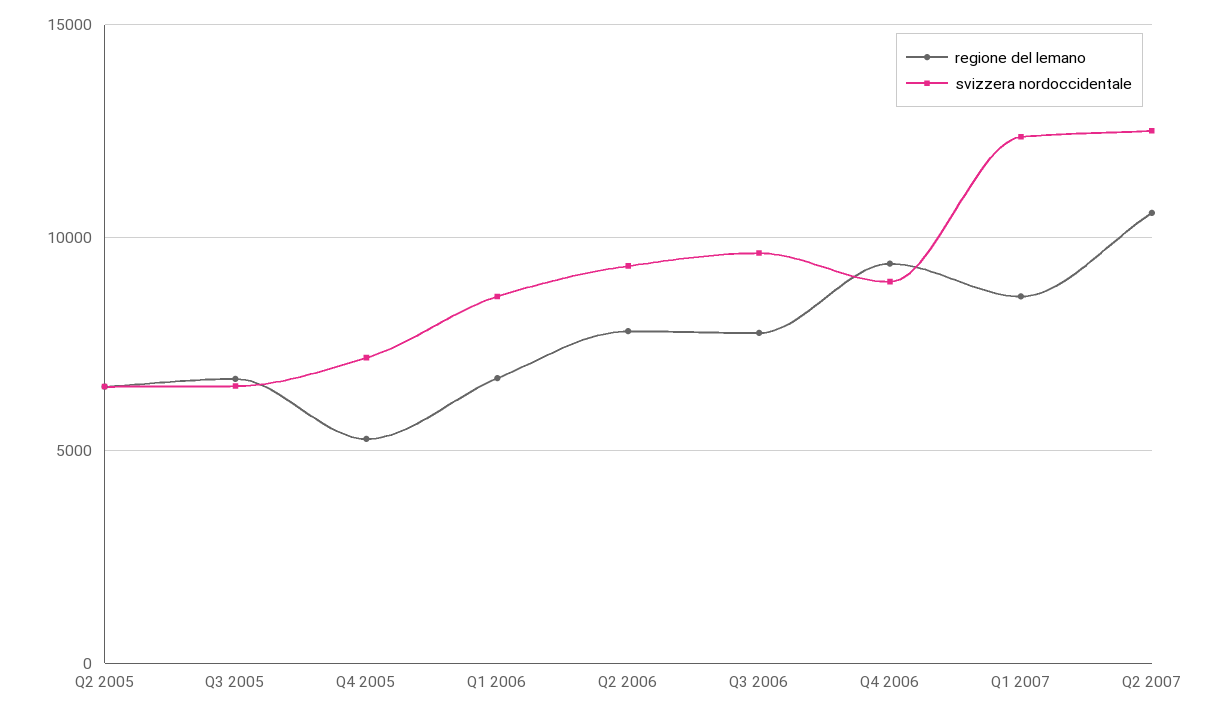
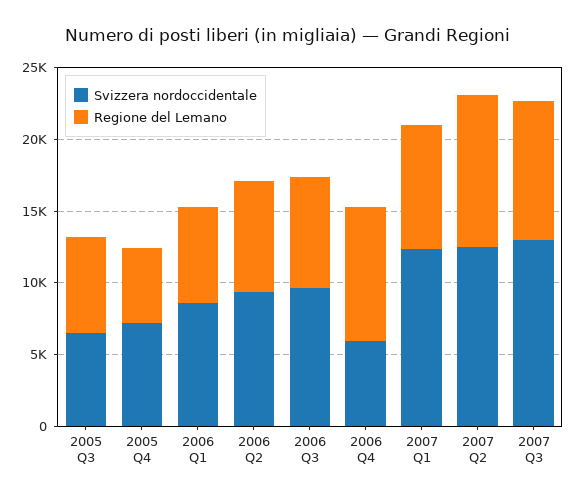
regione del lemano, Q2 2005: 6500 -> none
svizzera nordoccidentale, Q2 2005: 6500 -> none
svizzera nordoccidentale, Q4 2006: 9000 -> 6000
svizzera nordoccidentale, 2007 Q3: none -> 13000
regione del lemano, 2007 Q3: none -> 10000

